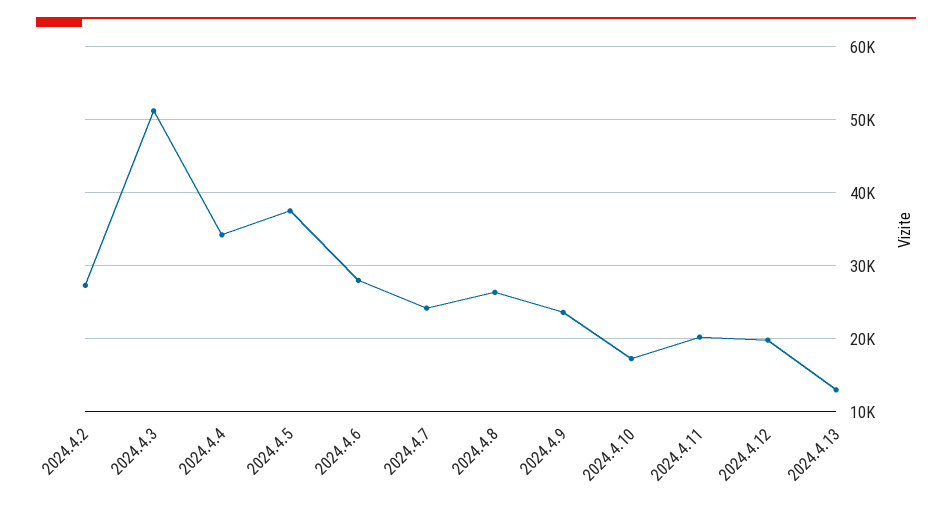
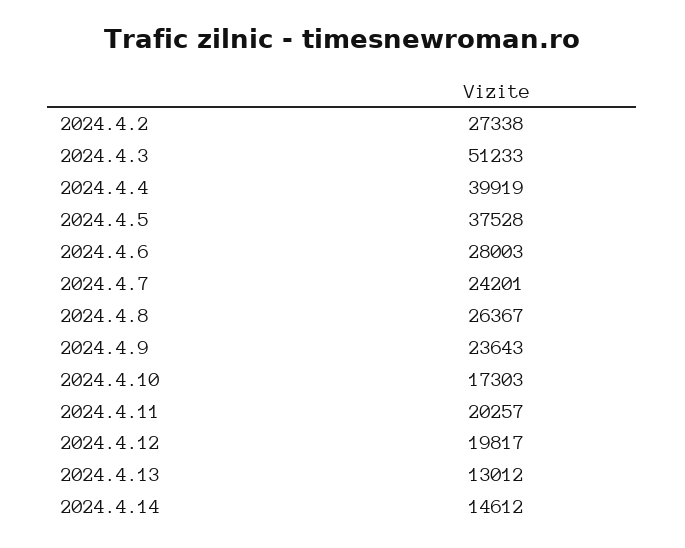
2024.4.4: 34000 -> 39919
2024.4.14: none -> 14612

